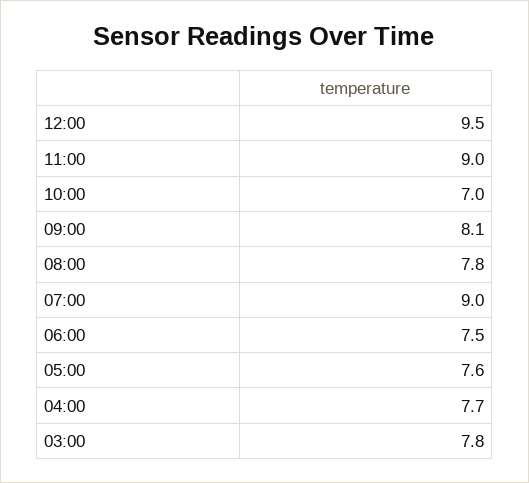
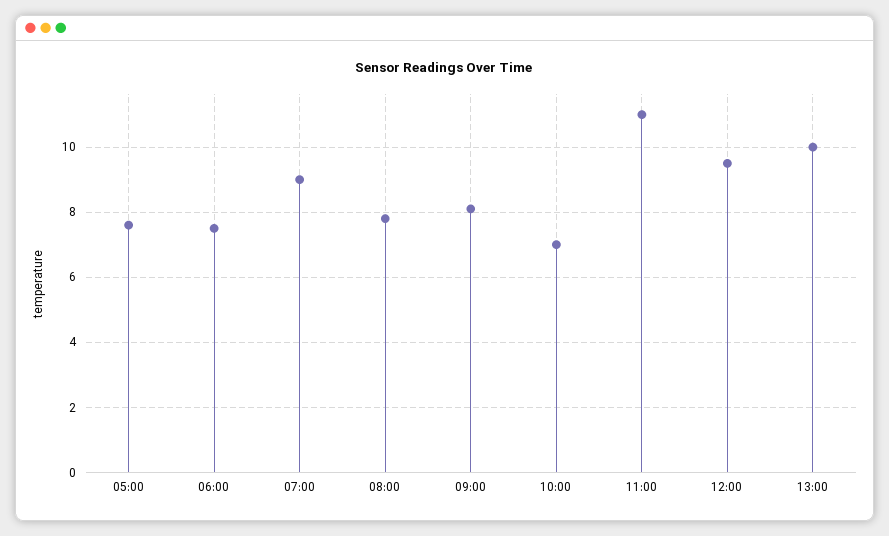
11:00: 9 -> 11
04:00: 7.7 -> none
03:00: 7.8 -> none
13:00: none -> 10

